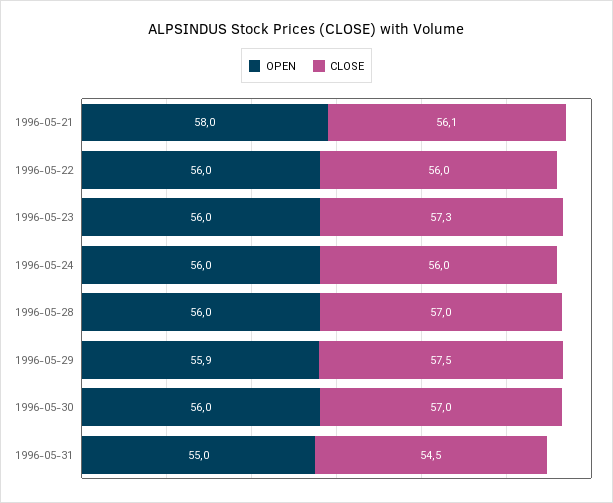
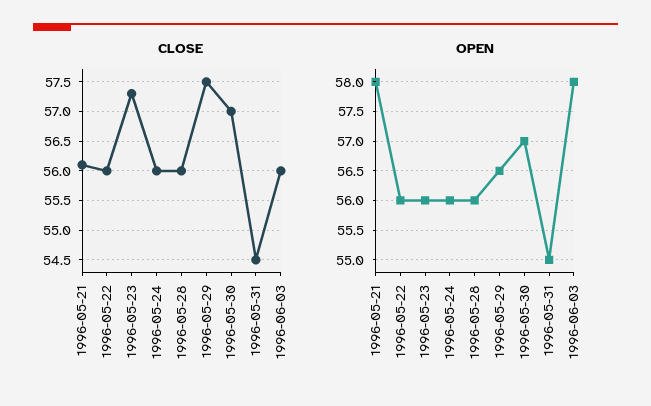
CLOSE, 1996-05-28: 57 -> 56
OPEN, 1996-05-29: 55.9 -> 56.5
OPEN, 1996-05-30: 56 -> 57
CLOSE, 1996-06-03: none -> 56
OPEN, 1996-06-03: none -> 58

